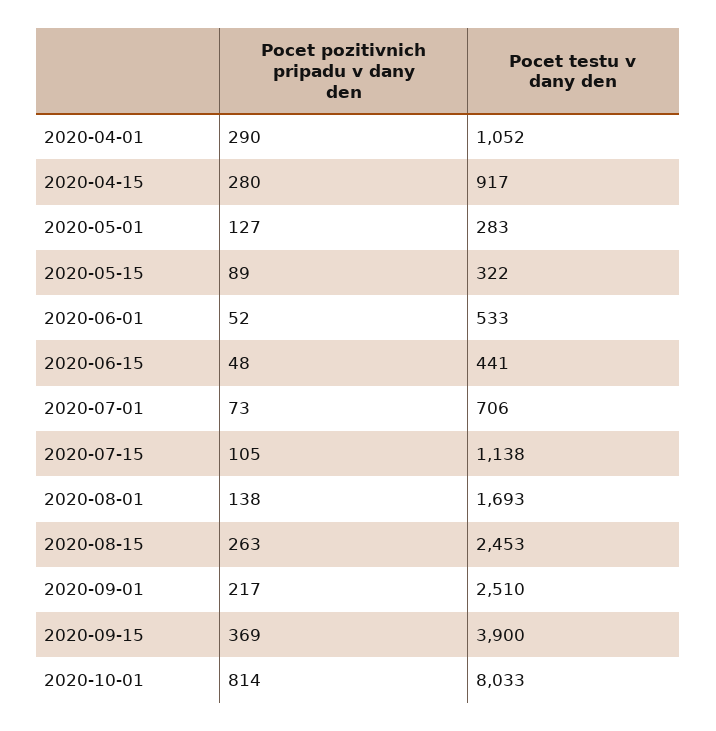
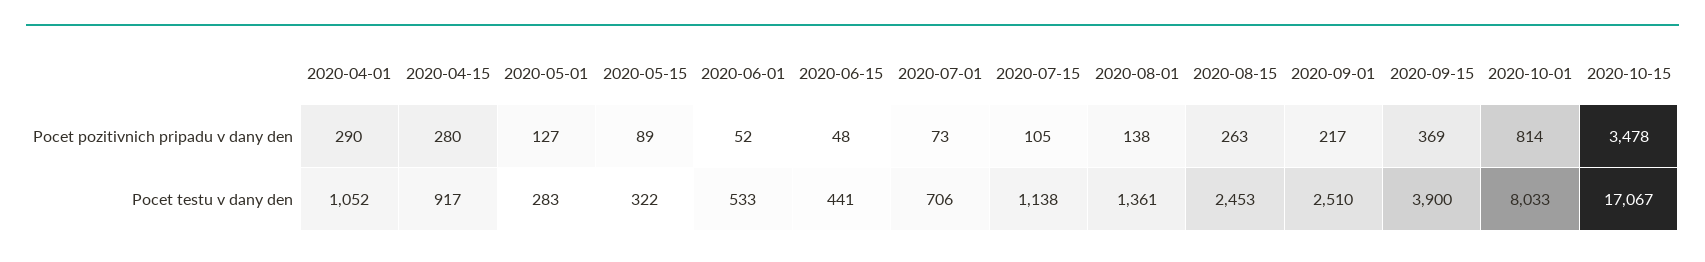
Pocet testu v dany den, 2020-08-01: 1693 -> 1361
Pocet pozitivnich pripadu v dany den, 2020-10-15: none -> 3478
Pocet testu v dany den, 2020-10-15: none -> 17067

